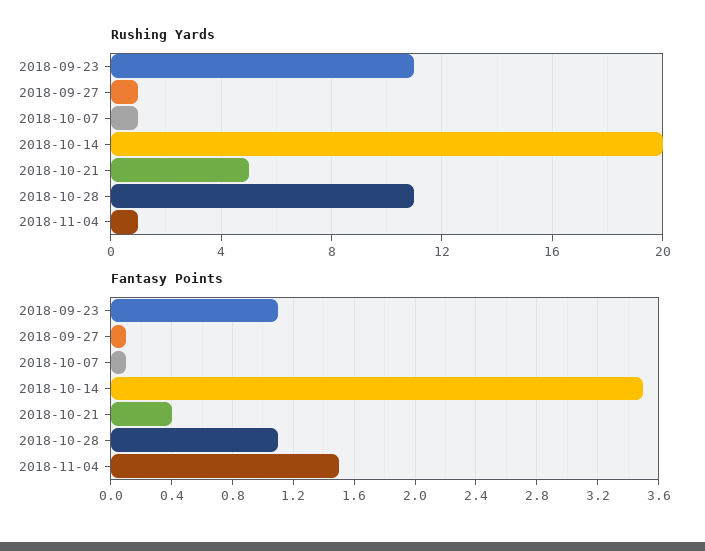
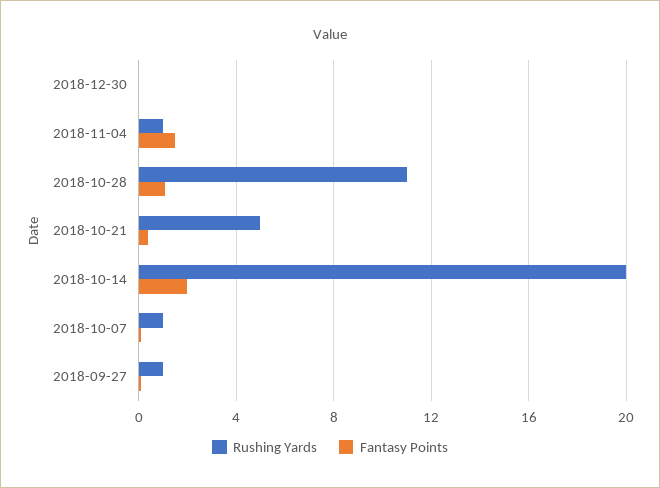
Rushing Yards, 2018-09-23: 11 -> none
Fantasy Points, 2018-09-23: 1.1 -> none
Fantasy Points, 2018-10-14: 3.5 -> 2
Rushing Yards, 2018-12-30: none -> 0
Fantasy Points, 2018-12-30: none -> 0

